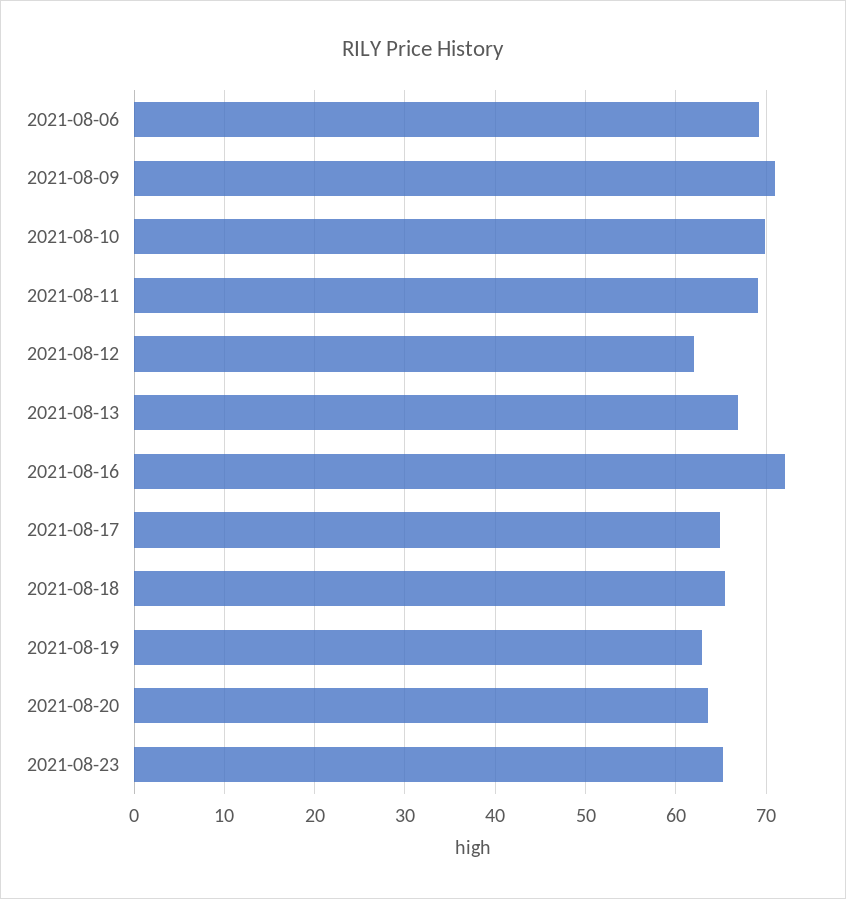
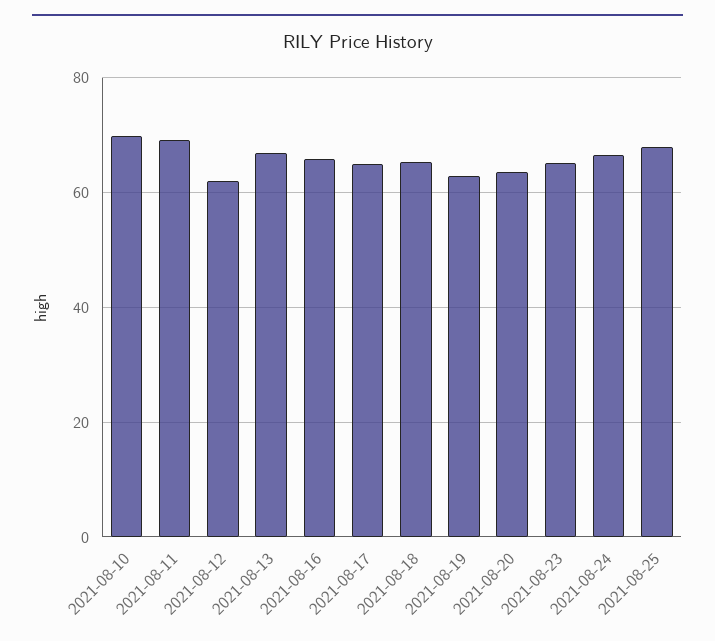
2021-08-06: 69 -> none
2021-08-09: 71 -> none
2021-08-16: 72 -> 66
2021-08-24: none -> 66
2021-08-25: none -> 68

